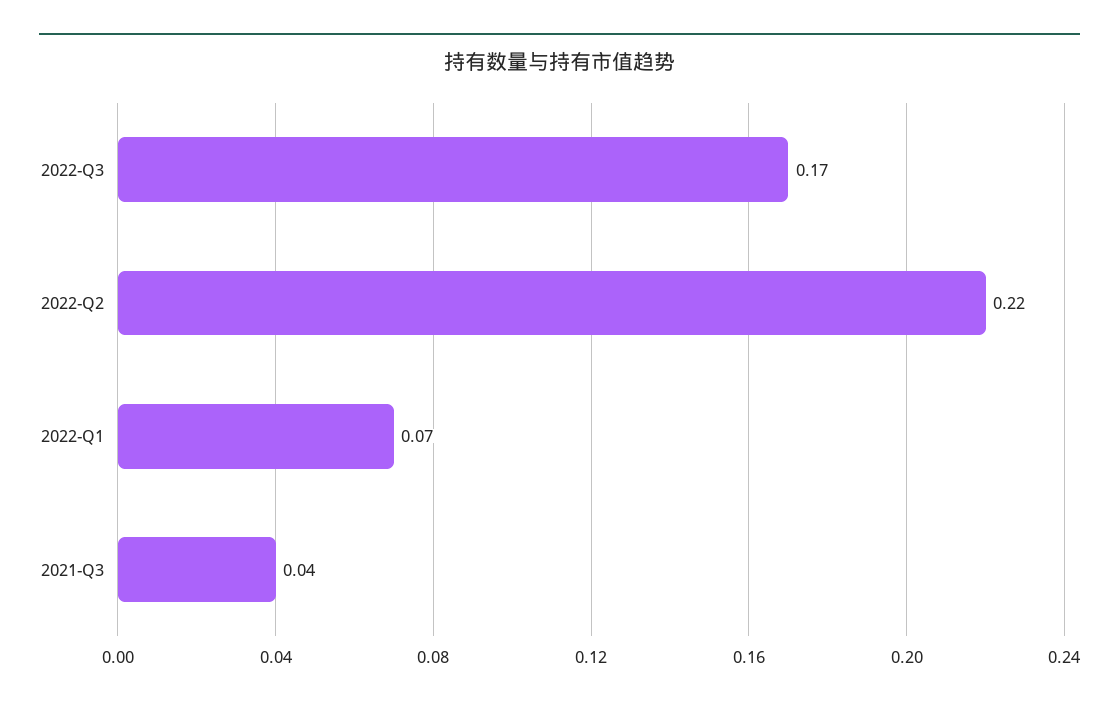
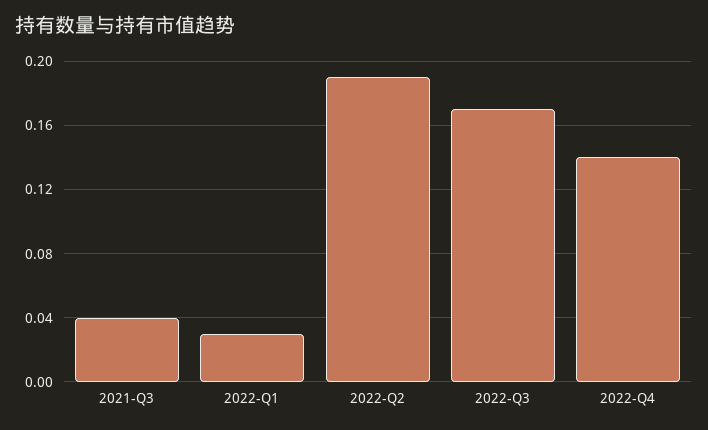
2022-Q2: 0.22 -> 0.19
2022-Q1: 0.07 -> 0.03
2022-Q4: none -> 0.14

